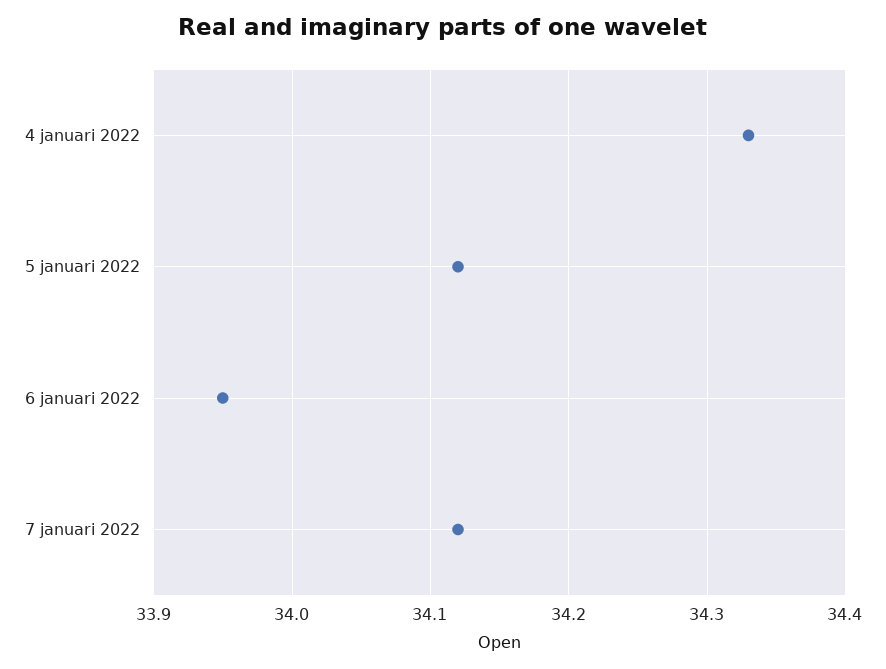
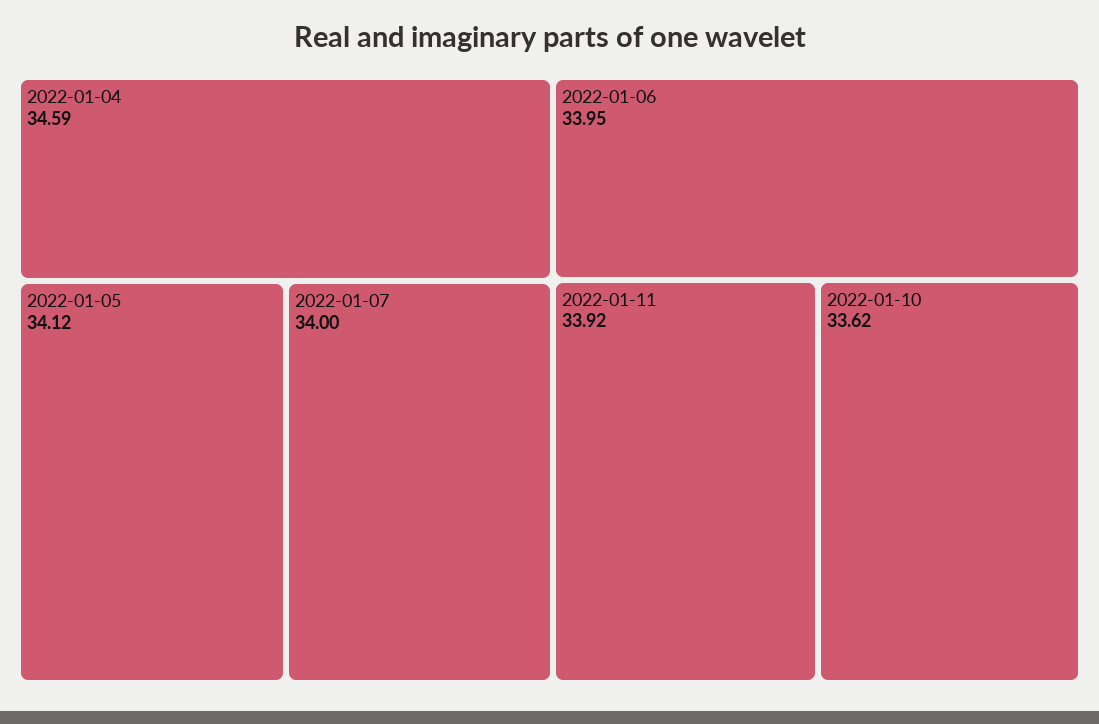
4 januari 2022: 34.33 -> 34.59
7 januari 2022: 34.12 -> 34
2022-01-11: none -> 33.92
2022-01-10: none -> 33.62

